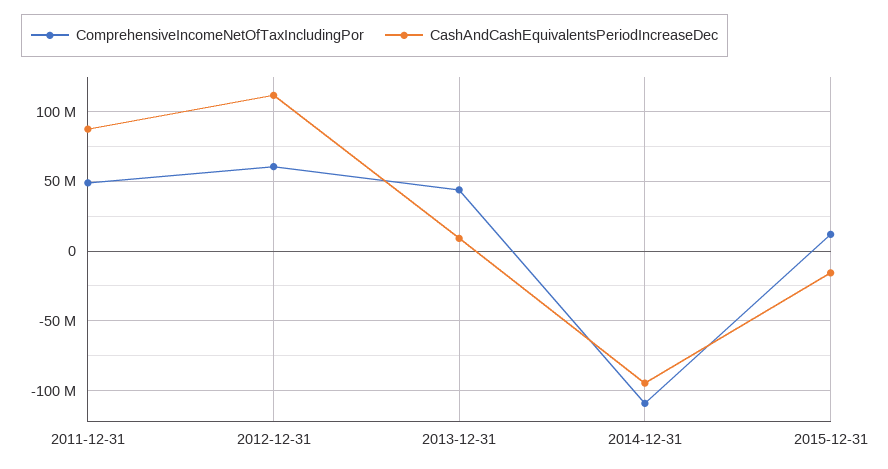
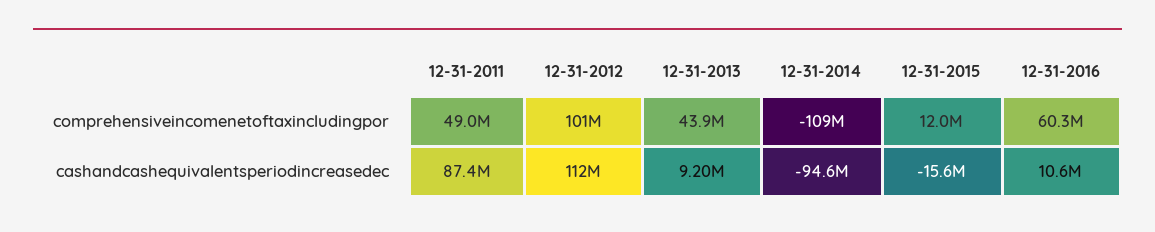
ComprehensiveIncomeNetOfTaxIncludingPor, 2012-12-31: 60000000 -> 101000000
ComprehensiveIncomeNetOfTaxIncludingPor, 12-31-2016: none -> 60300000
CashAndCashEquivalentsPeriodIncreaseDec, 12-31-2016: none -> 10600000

